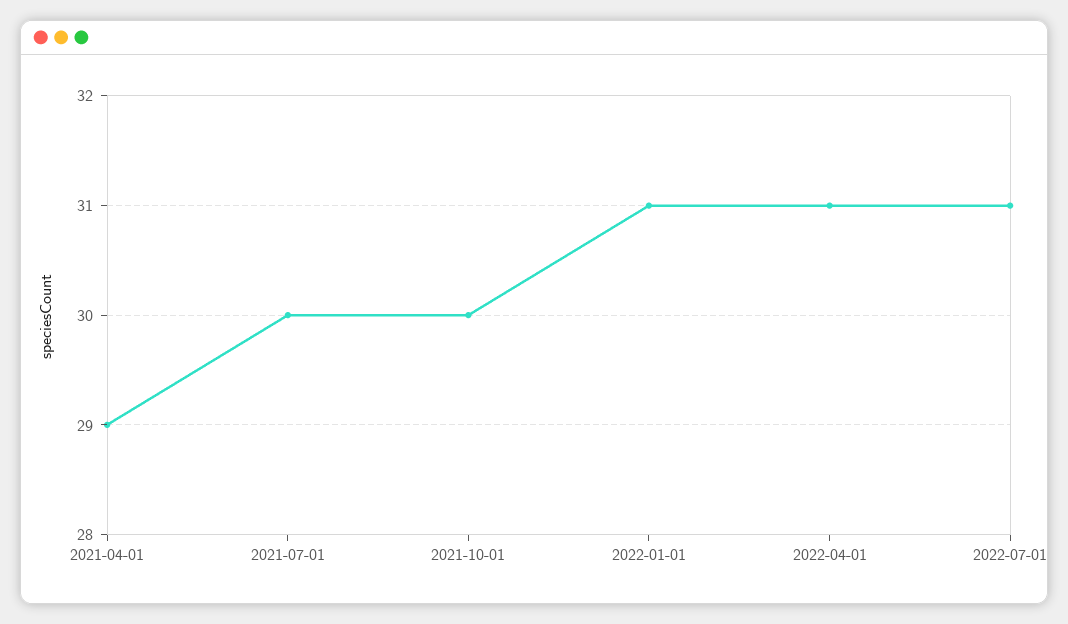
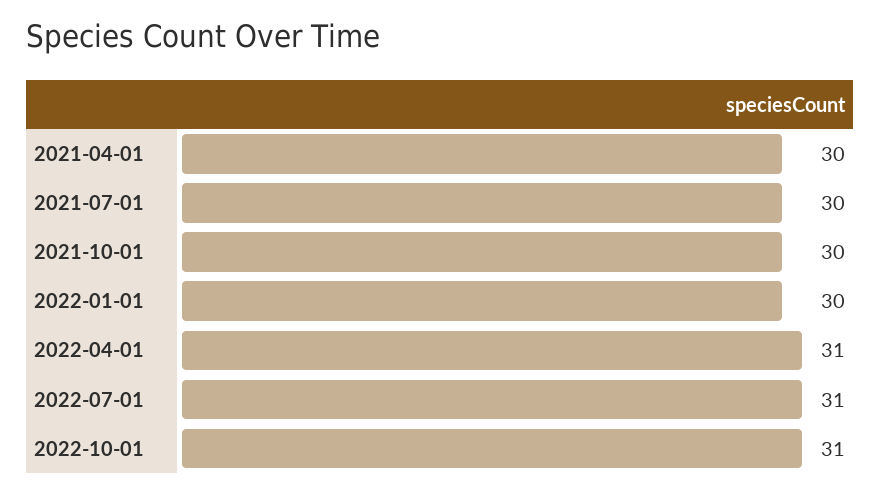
2021-04-01: 29 -> 30
2022-01-01: 31 -> 30
2022-10-01: none -> 31

